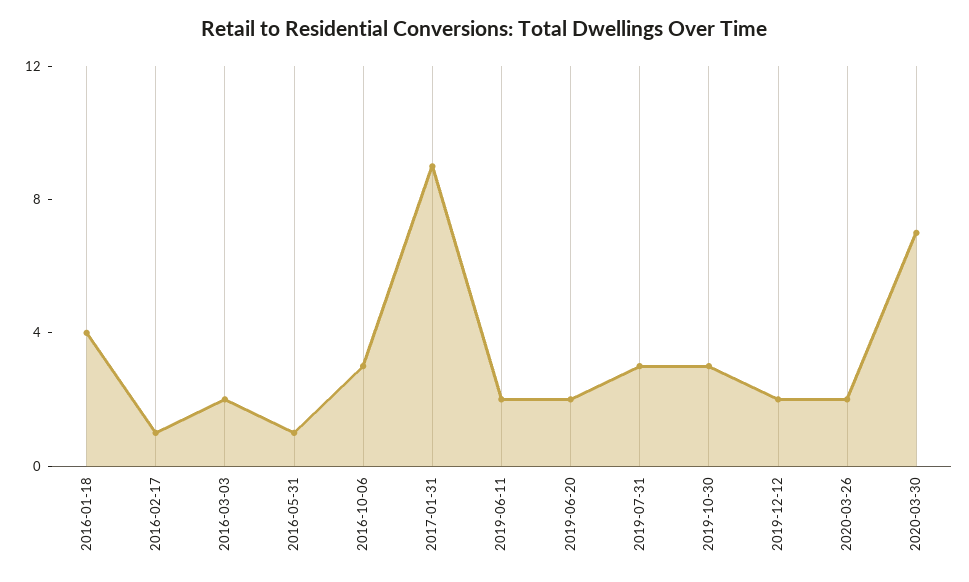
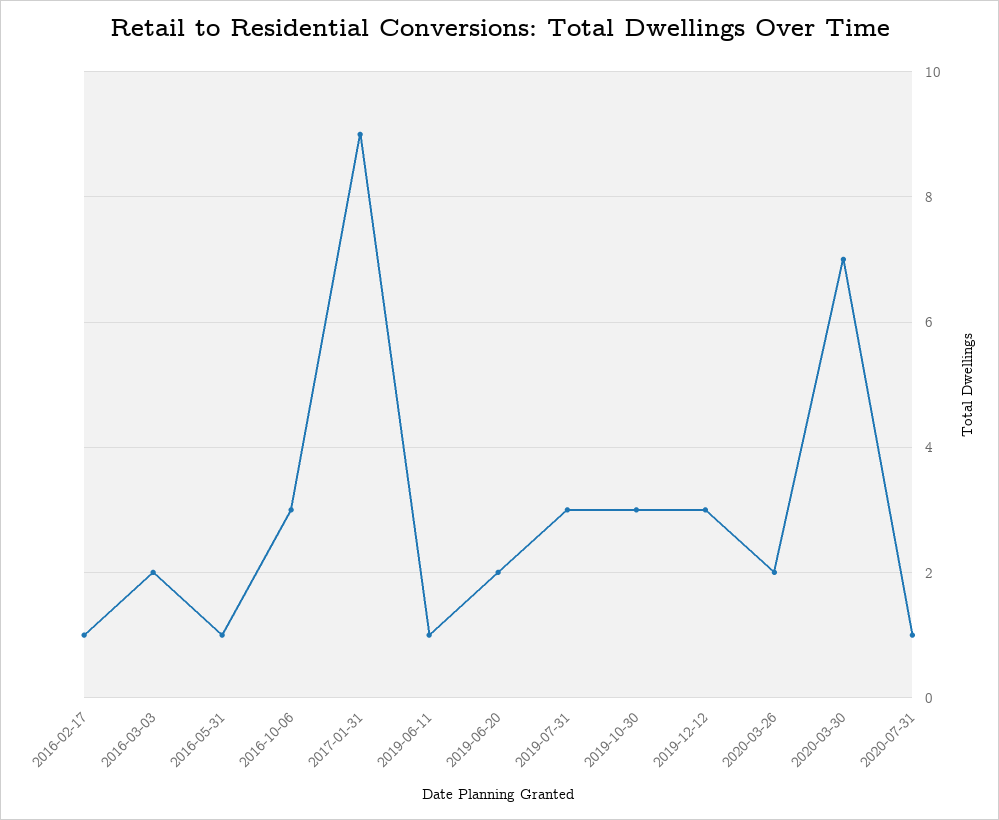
2016-01-18: 4 -> none
2019-06-11: 2 -> 1
2019-12-12: 2 -> 3
2020-07-31: none -> 1

